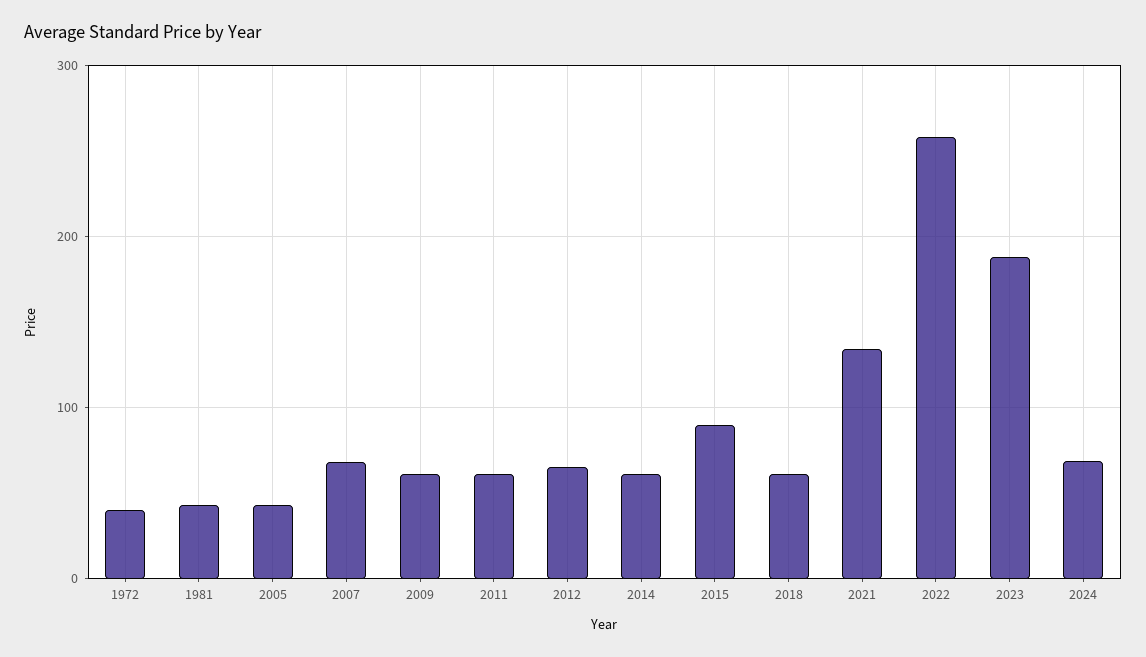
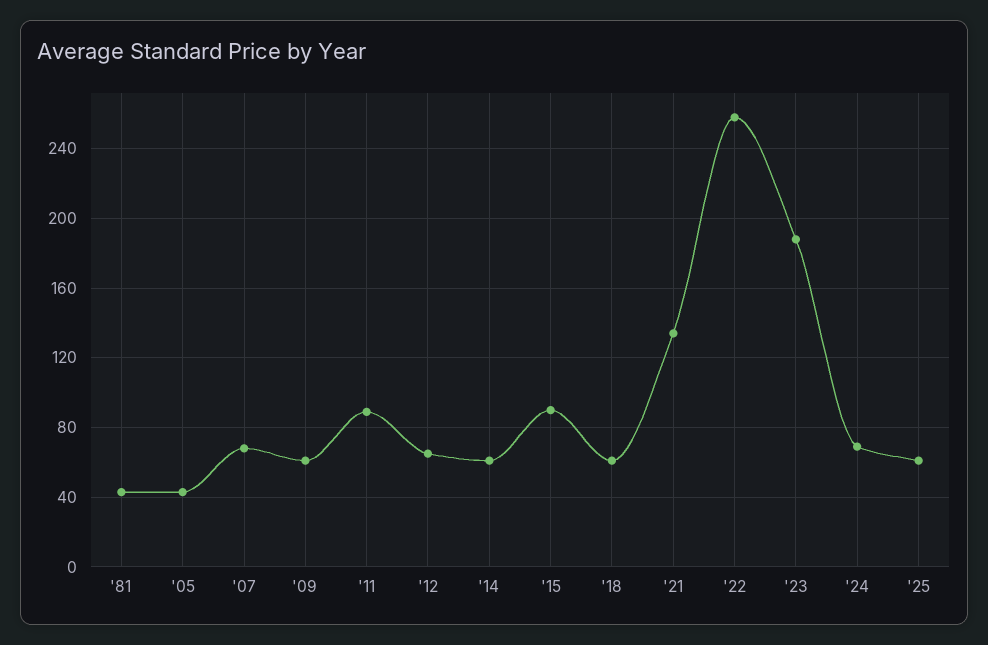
1972: 40 -> none
2011: 60 -> 90
'25: none -> 60

